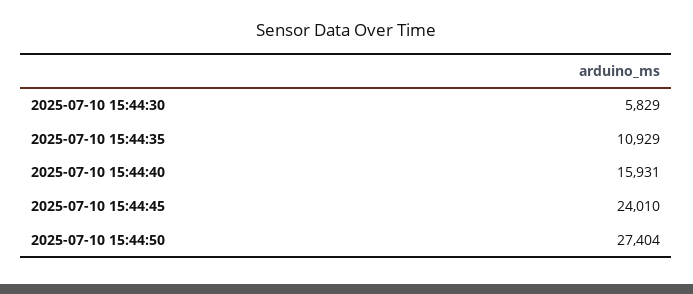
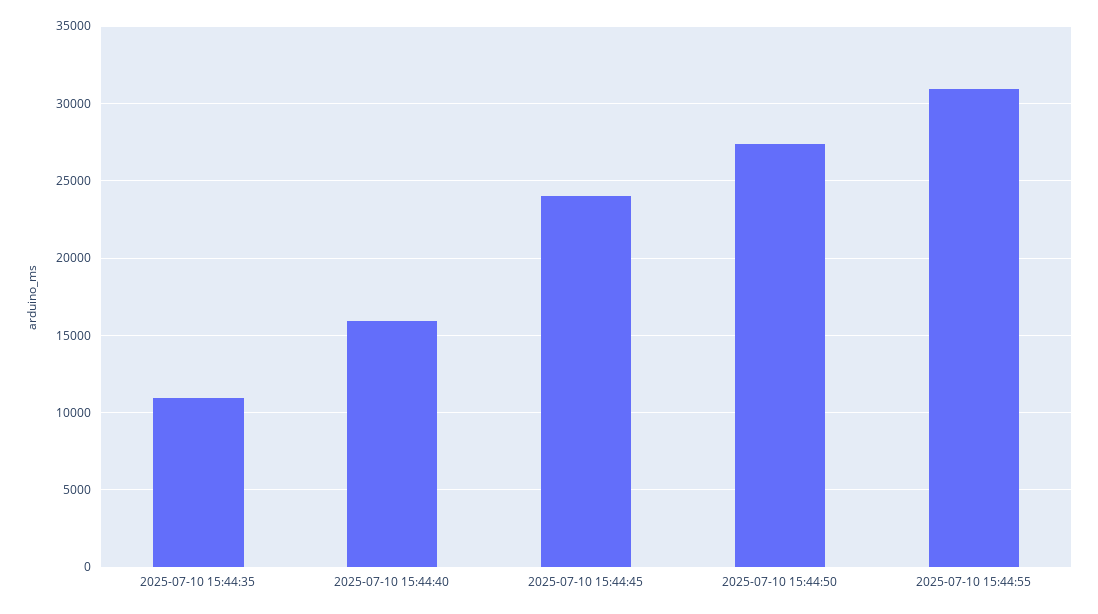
2025-07-10 15:44:30: 5829 -> none
2025-07-10 15:44:55: none -> 31000

